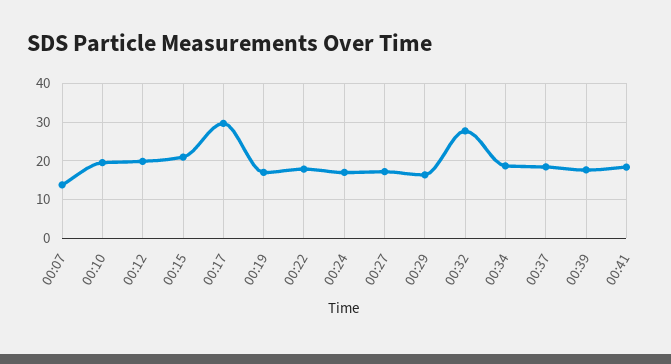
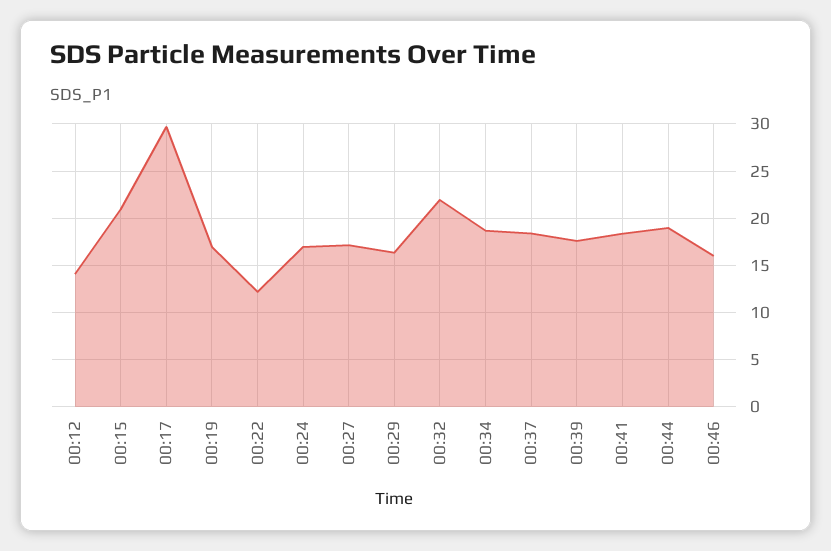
00:07: 14 -> none
00:10: 20 -> none
00:12: 20 -> 14
00:22: 18 -> 12
00:32: 28 -> 22
00:44: none -> 19
00:46: none -> 16

